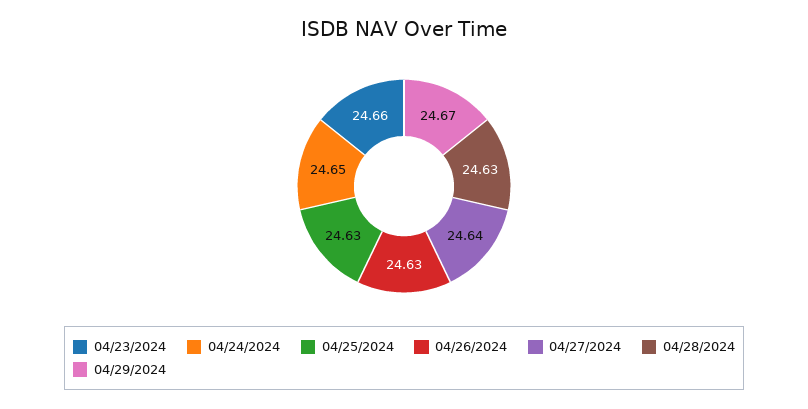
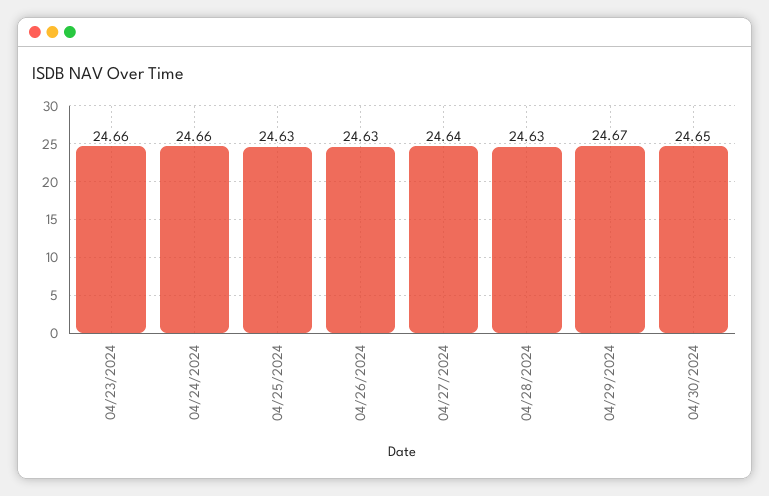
04/24/2024: 24.65 -> 24.66
04/30/2024: none -> 24.65

